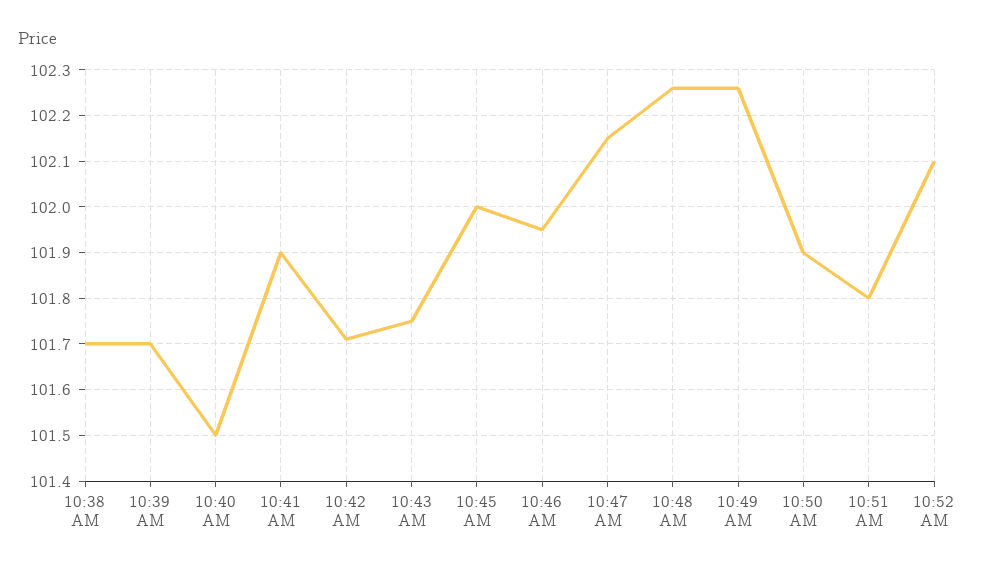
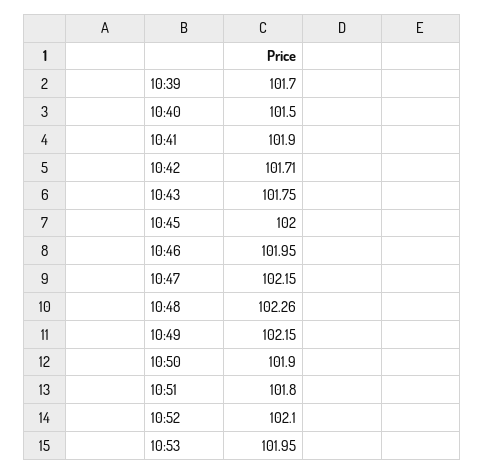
10:38 AM: 101.7 -> none
10:49 AM: 102.25 -> 102.15
10:53: none -> 101.95

